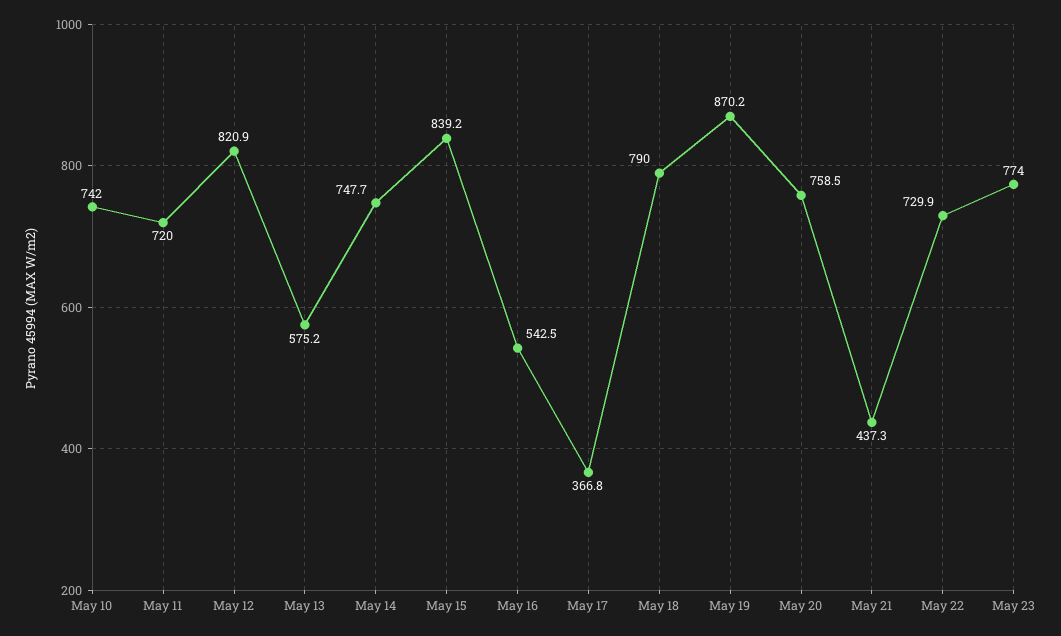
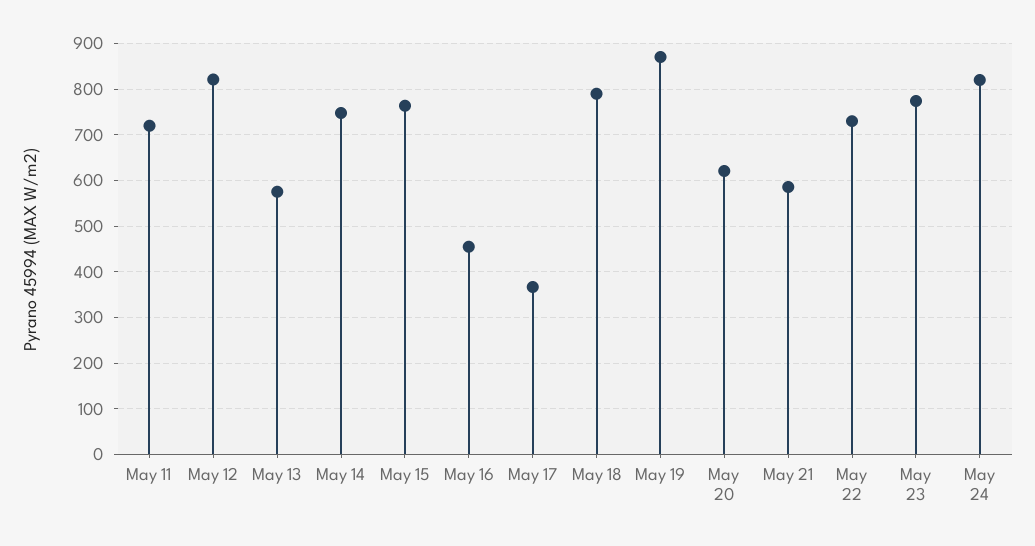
May 10: 742 -> none
May 15: 839.2 -> 760
May 16: 542.5 -> 460
May 20: 758.5 -> 620
May 21: 437.3 -> 580
May 24: none -> 820

